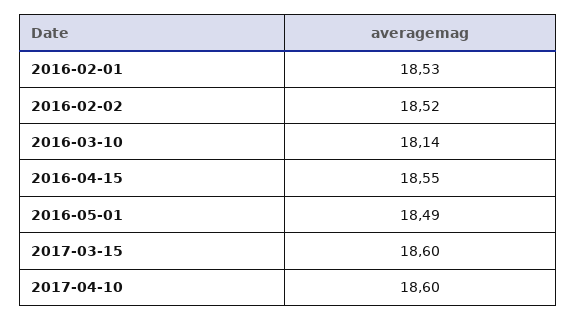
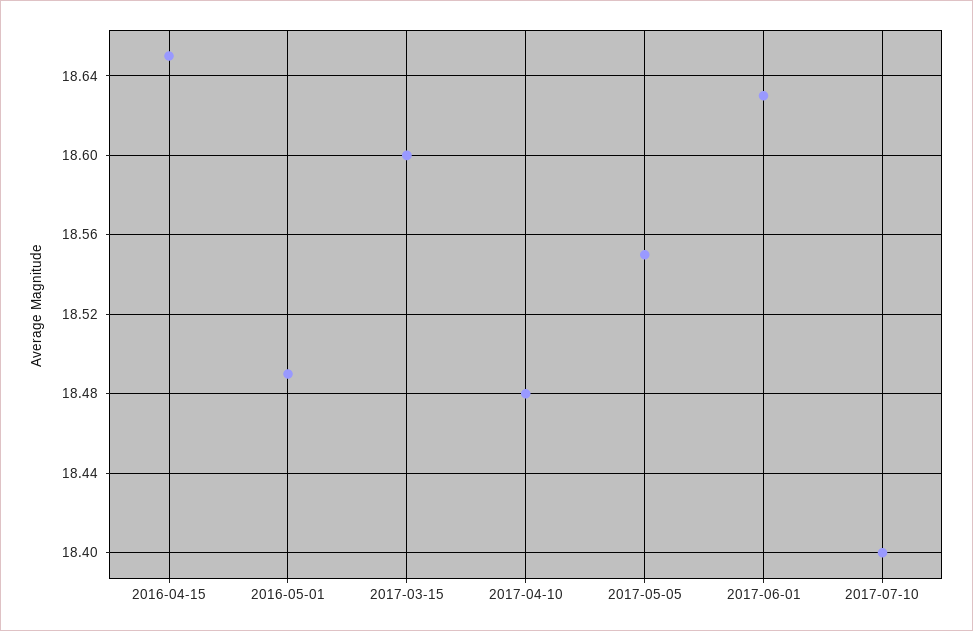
2016-02-01: 18.53 -> none
2016-02-02: 18.52 -> none
2016-03-10: 18.14 -> none
2016-04-15: 18.55 -> 18.65
2017-04-10: 18.6 -> 18.48
2017-05-05: none -> 18.55
2017-06-01: none -> 18.63
2017-07-10: none -> 18.4

